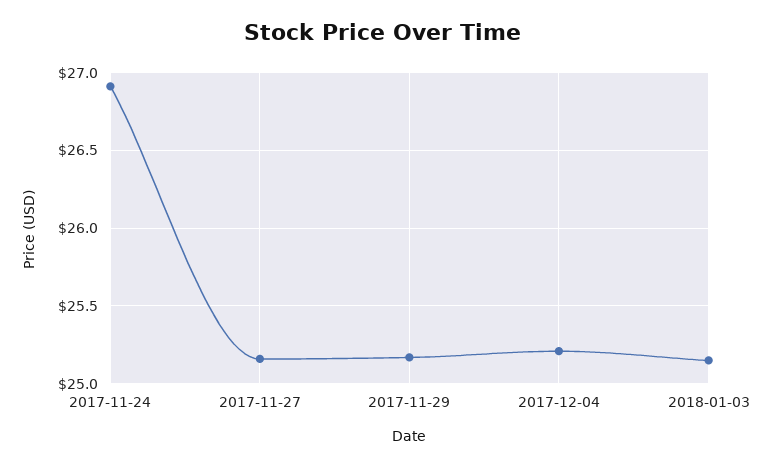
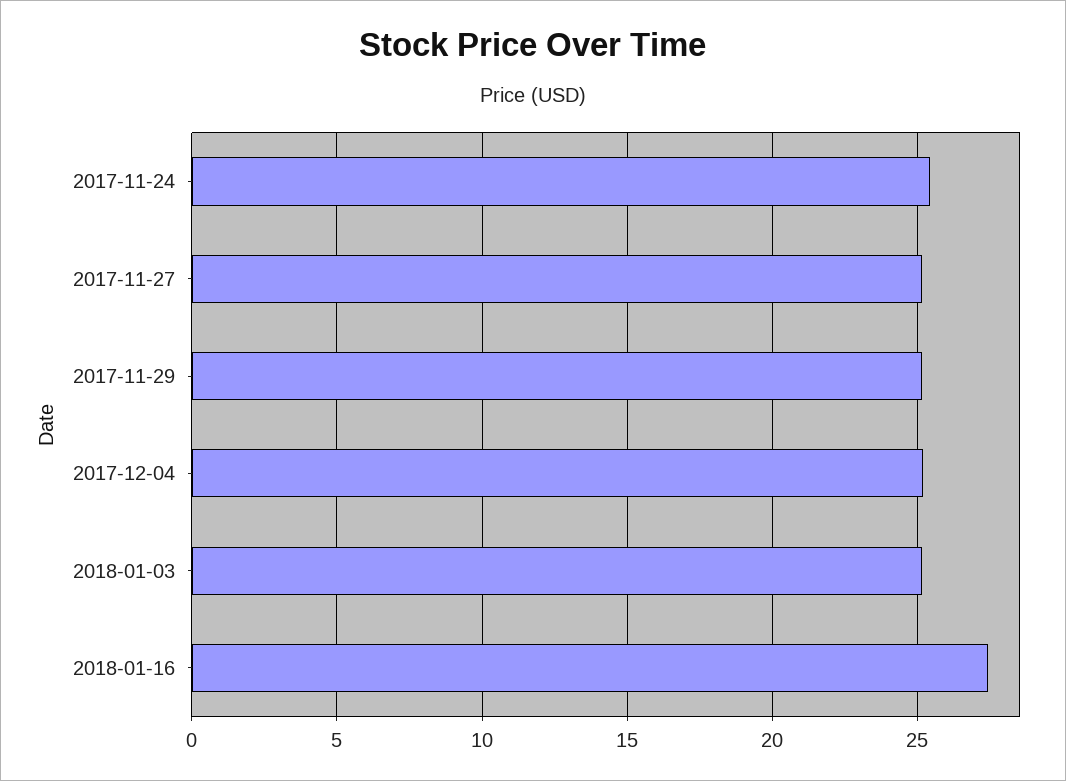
2017-11-24: 26.9 -> 25.5
2018-01-16: none -> 27.5

